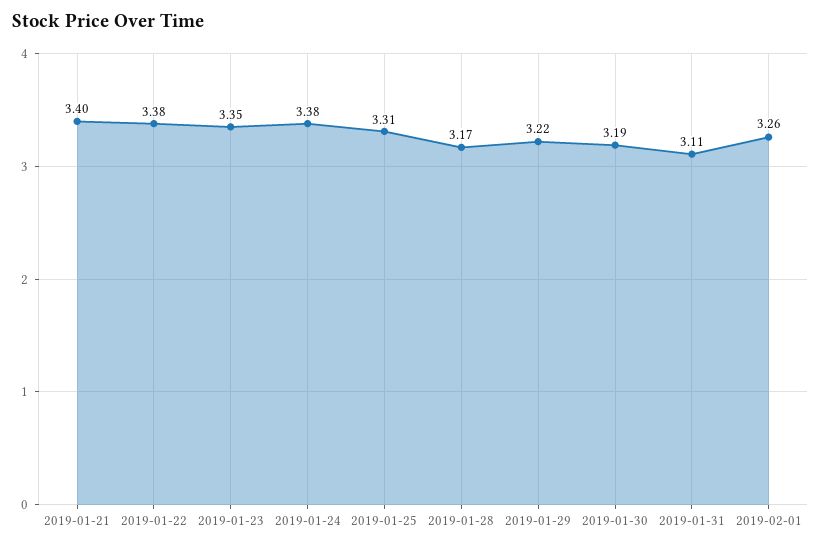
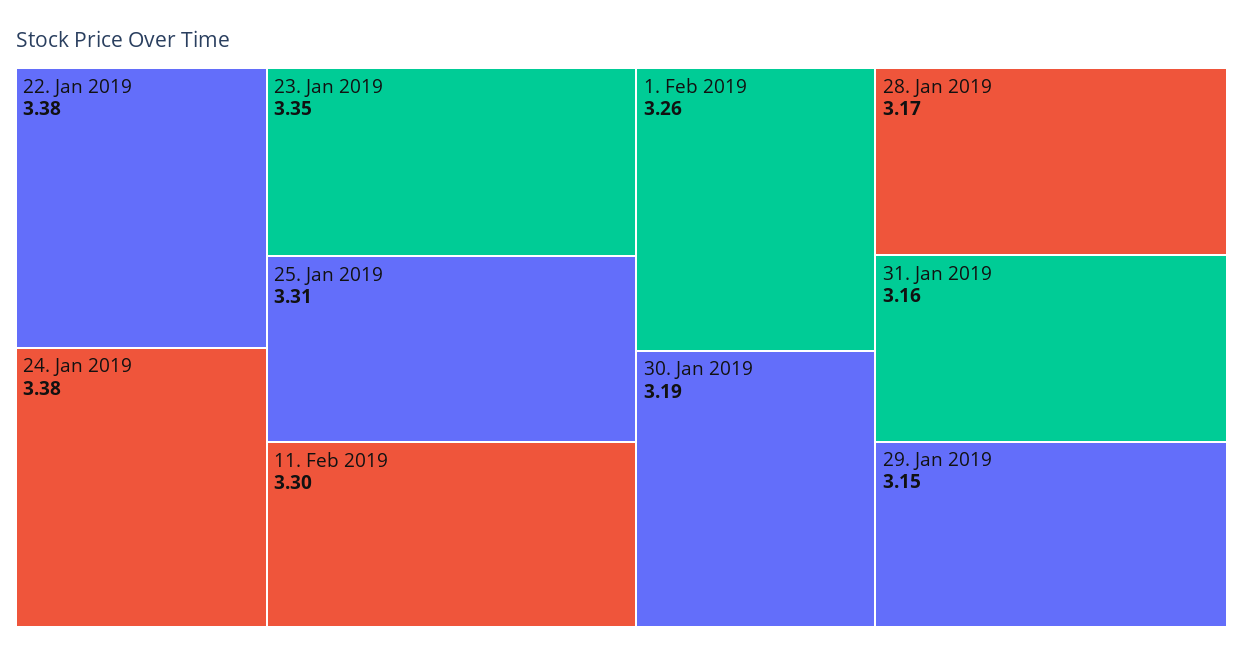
2019-01-21: 3.4 -> none
2019-01-29: 3.22 -> 3.15
2019-01-31: 3.11 -> 3.16
11. Feb 2019: none -> 3.3

